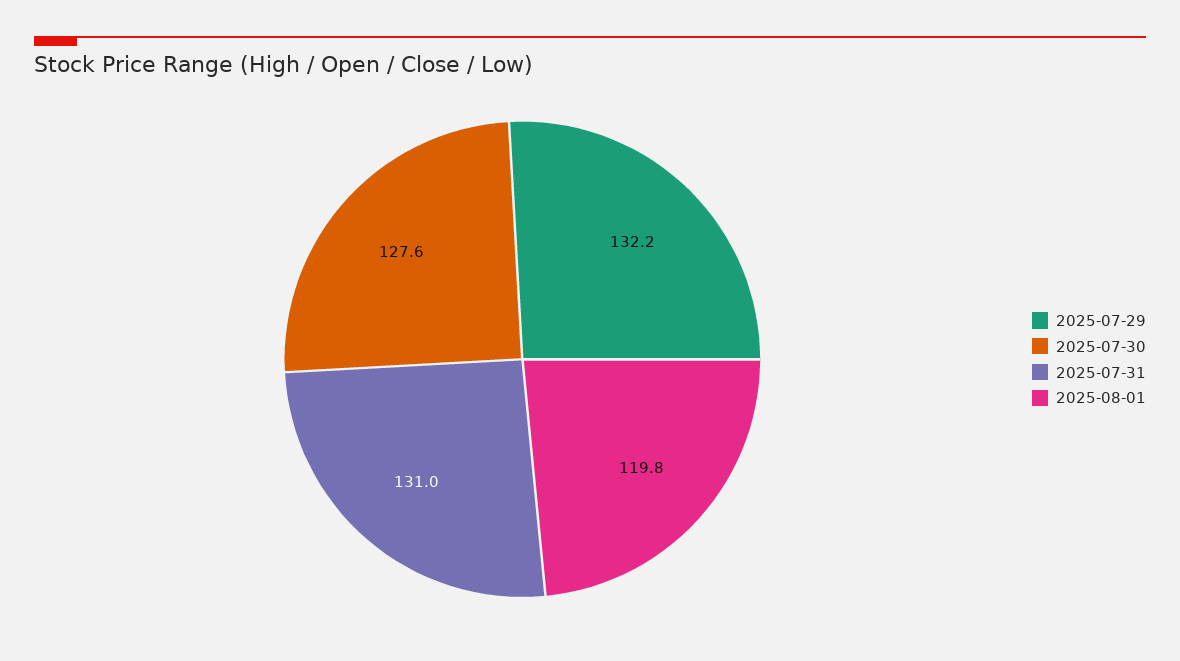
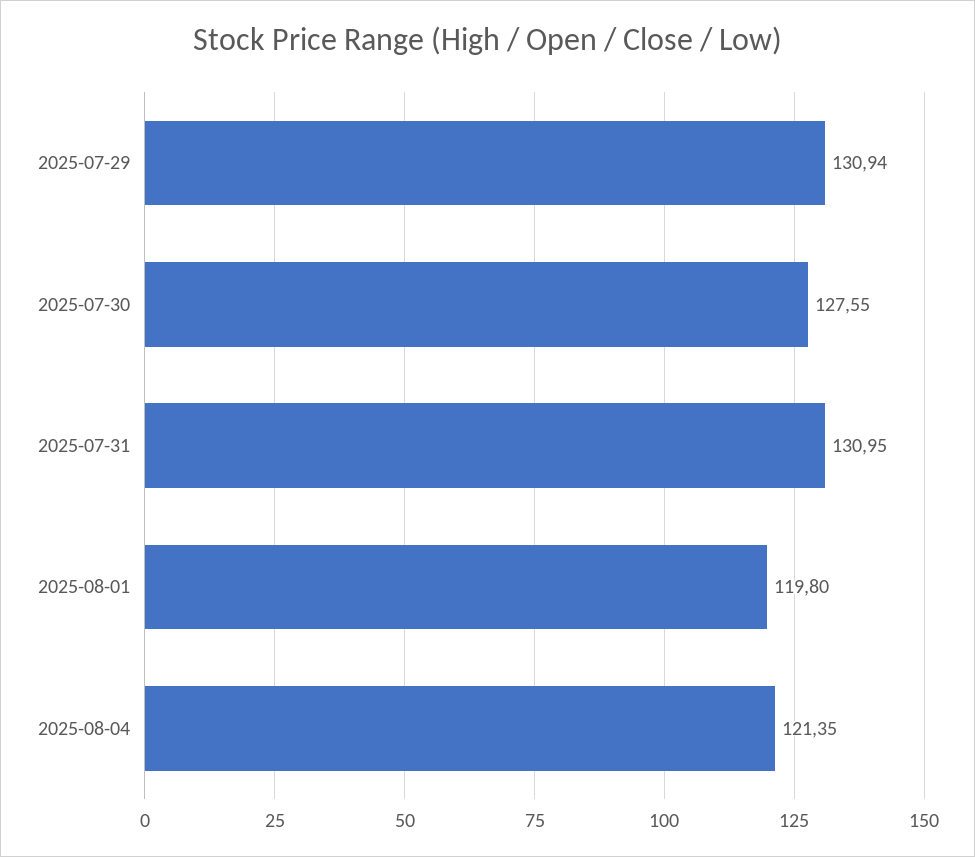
2025-07-29: 132.2 -> 130.94
2025-08-04: none -> 121.35

